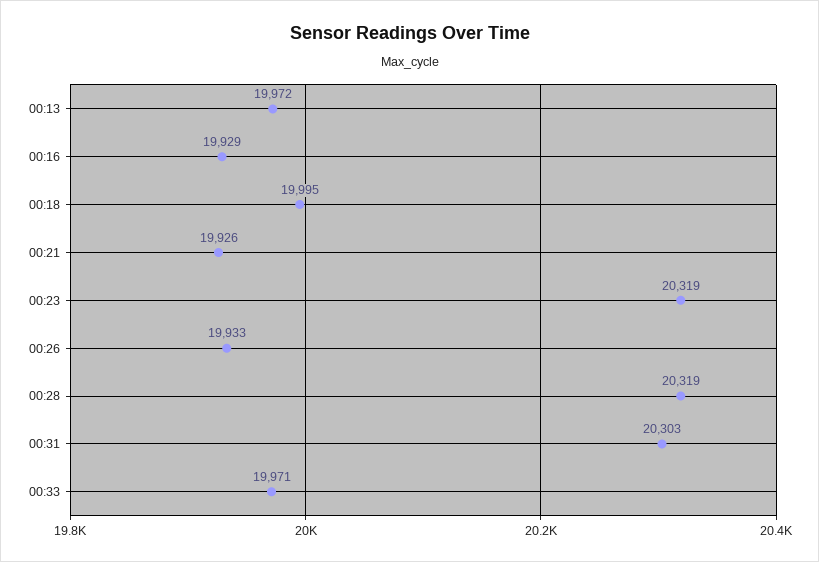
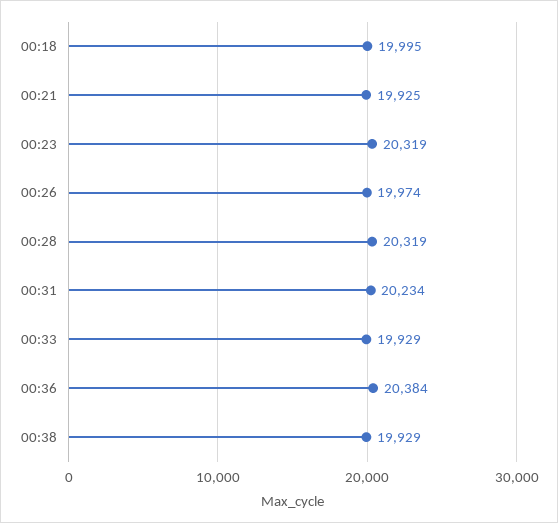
00:13: 19972 -> none
00:16: 19929 -> none
00:21: 19926 -> 19925
00:26: 19933 -> 19974
00:31: 20303 -> 20234
00:33: 19971 -> 19929
00:36: none -> 20384
00:38: none -> 19929

